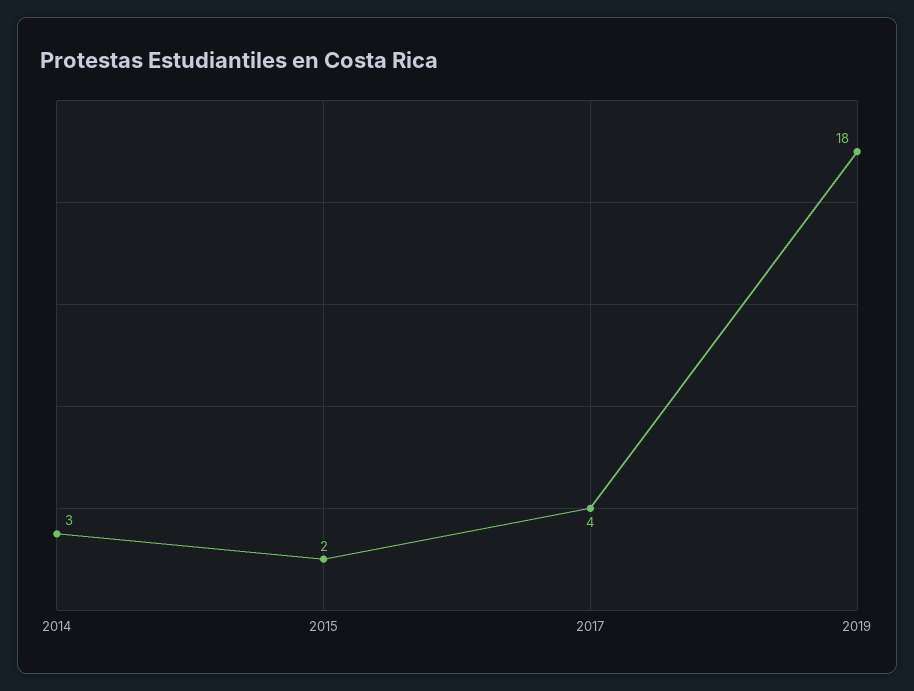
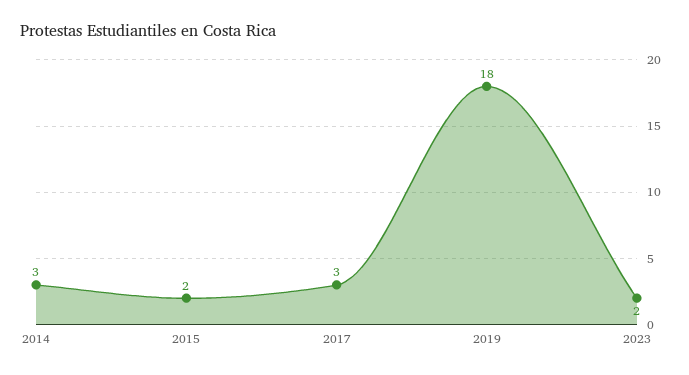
2017: 4 -> 3
2023: none -> 2

